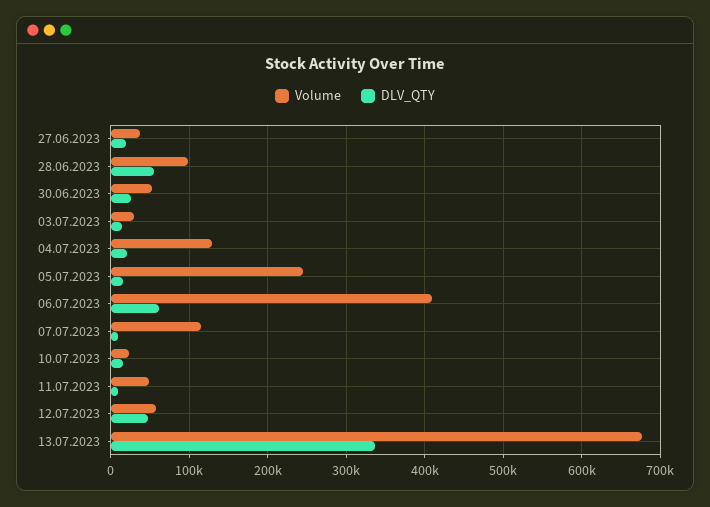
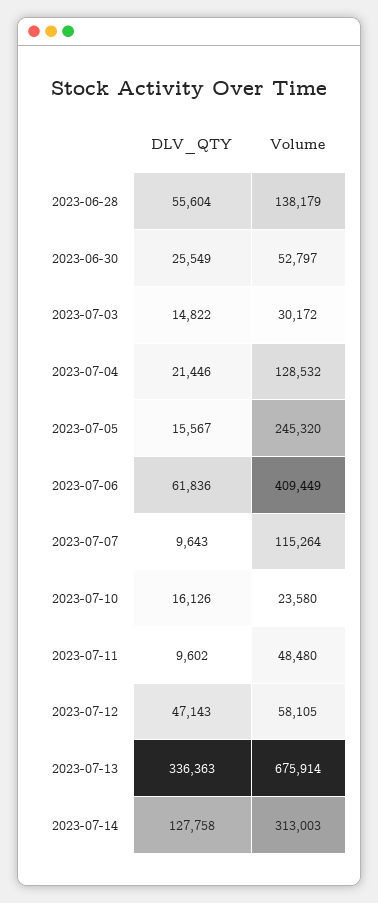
Volume, 27.06.2023: 40000 -> none
DLV_QTY, 27.06.2023: 20000 -> none
Volume, 28.06.2023: 100000 -> 138179
DLV_QTY, 2023-07-14: none -> 127758
Volume, 2023-07-14: none -> 313003

